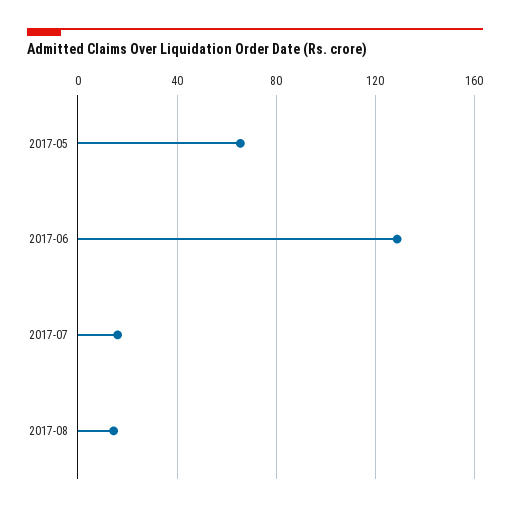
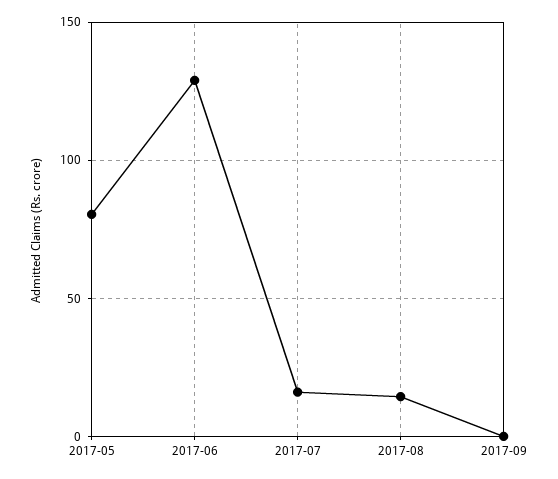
2017-05: 65 -> 80
2017-09: none -> 0

